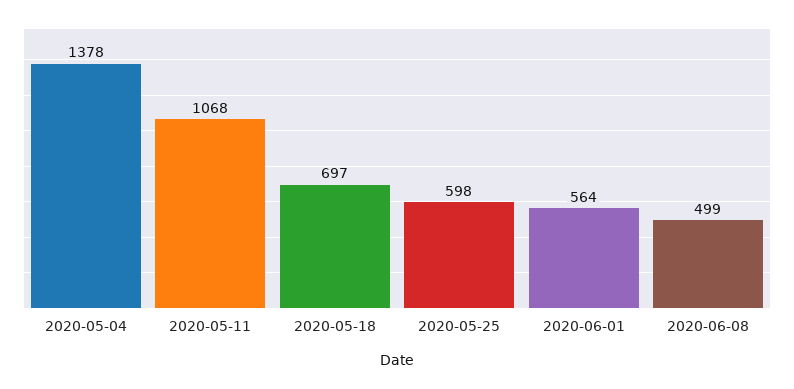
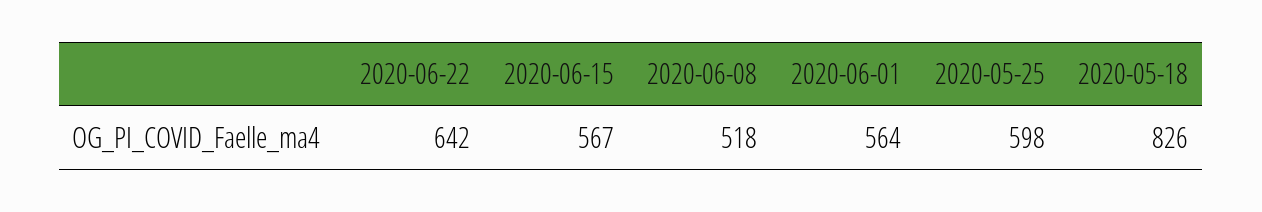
2020-05-04: 1378 -> none
2020-05-11: 1068 -> none
2020-05-18: 697 -> 826
2020-06-08: 499 -> 518
2020-06-22: none -> 642
2020-06-15: none -> 567

